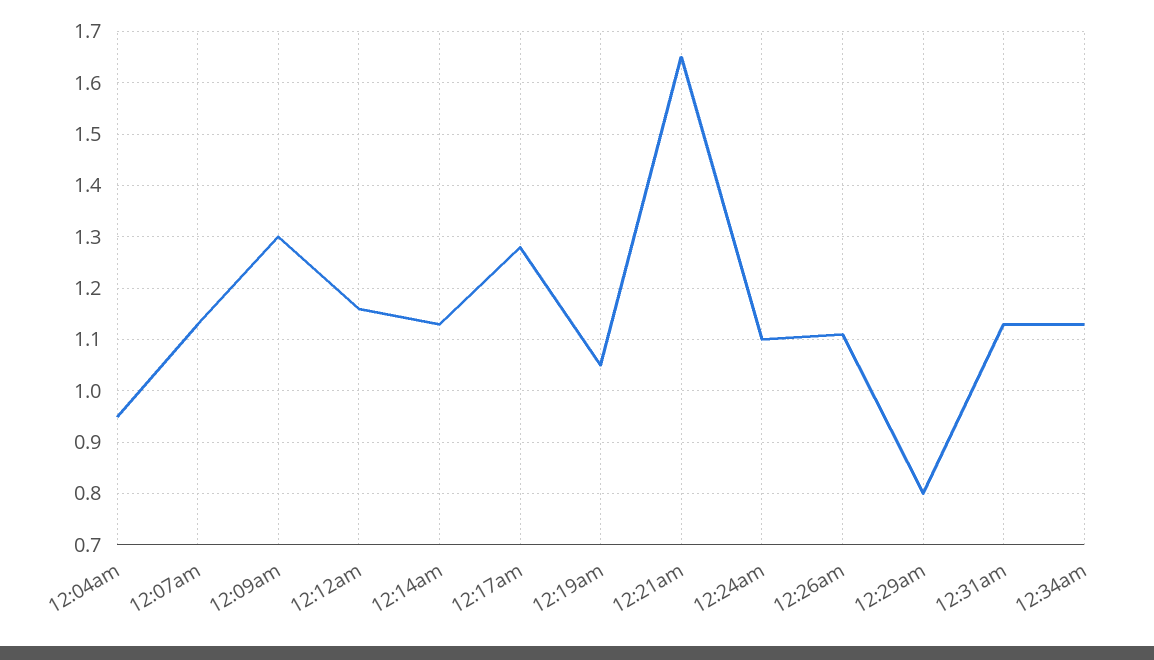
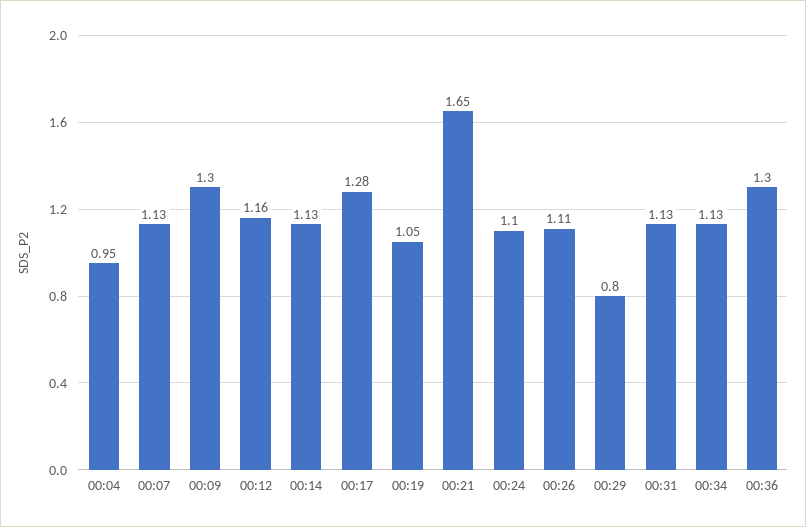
00:36: none -> 1.3

